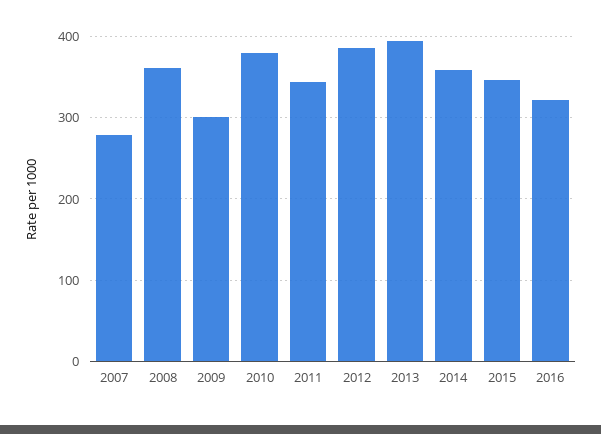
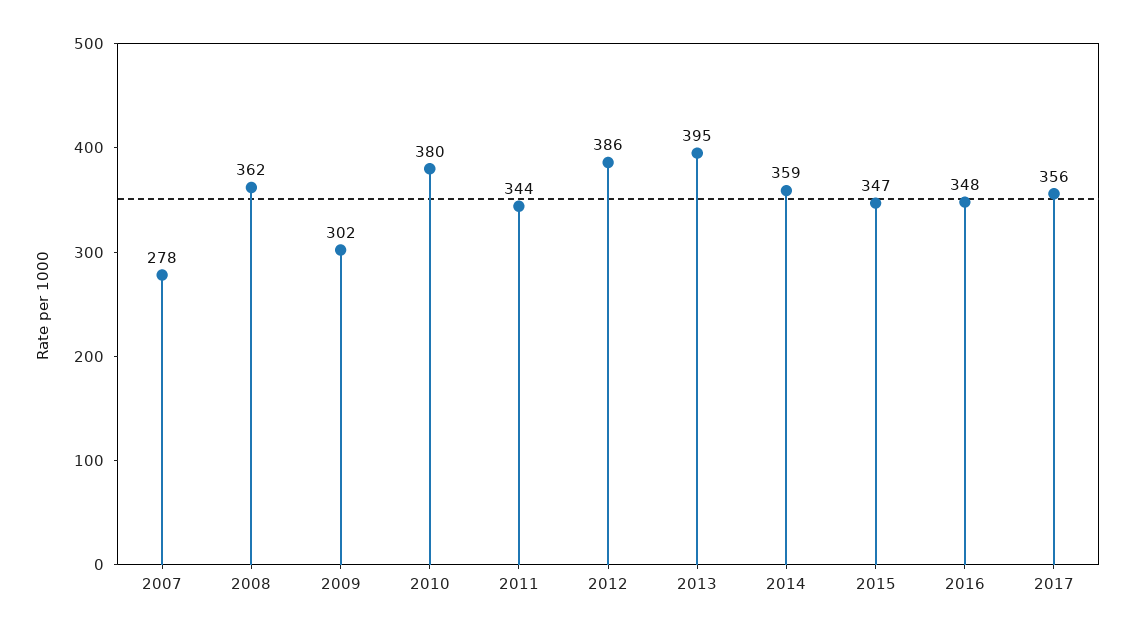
2016: 320 -> 348
2017: none -> 356

